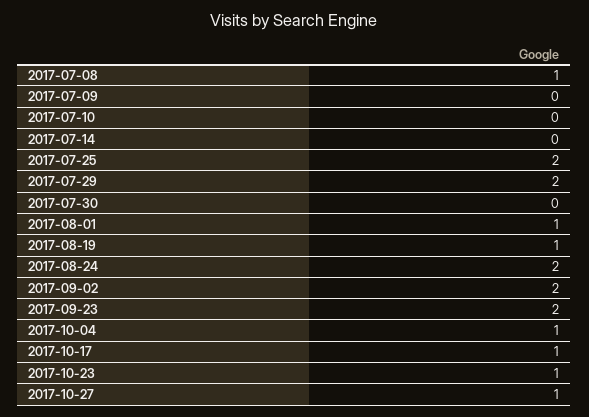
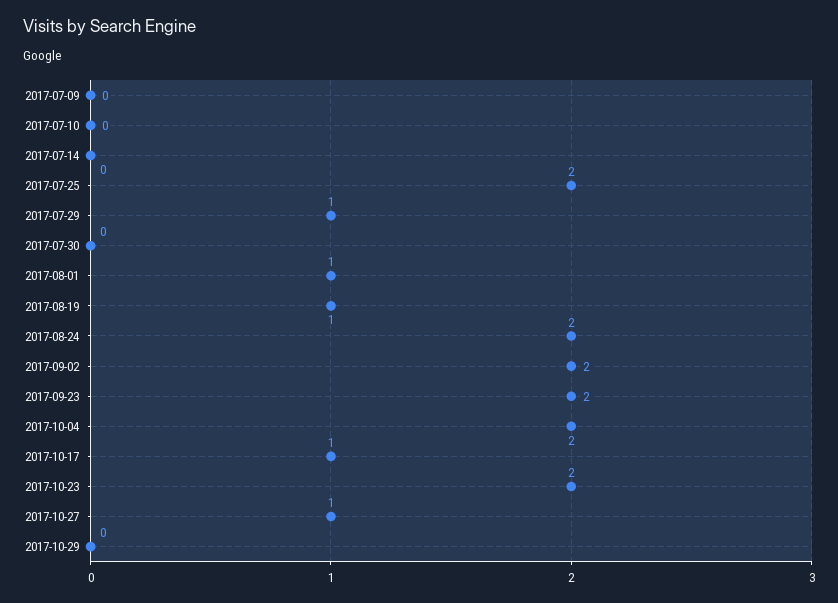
2017-07-08: 1 -> none
2017-07-29: 2 -> 1
2017-10-04: 1 -> 2
2017-10-23: 1 -> 2
2017-10-29: none -> 0

